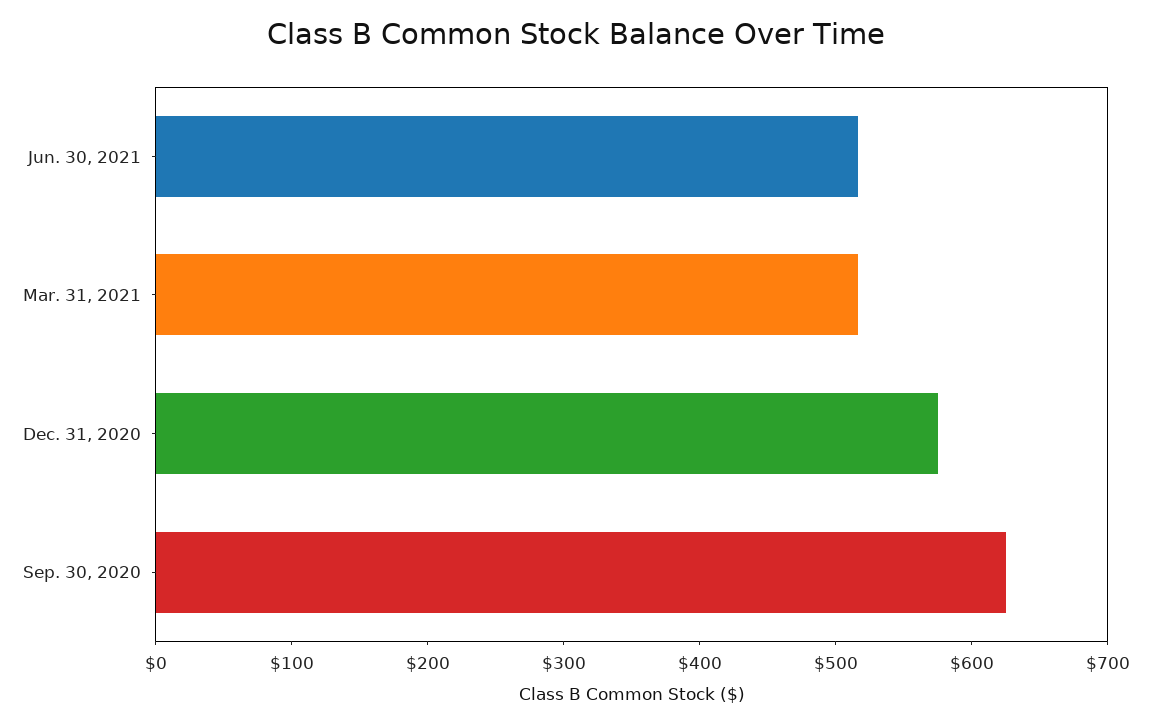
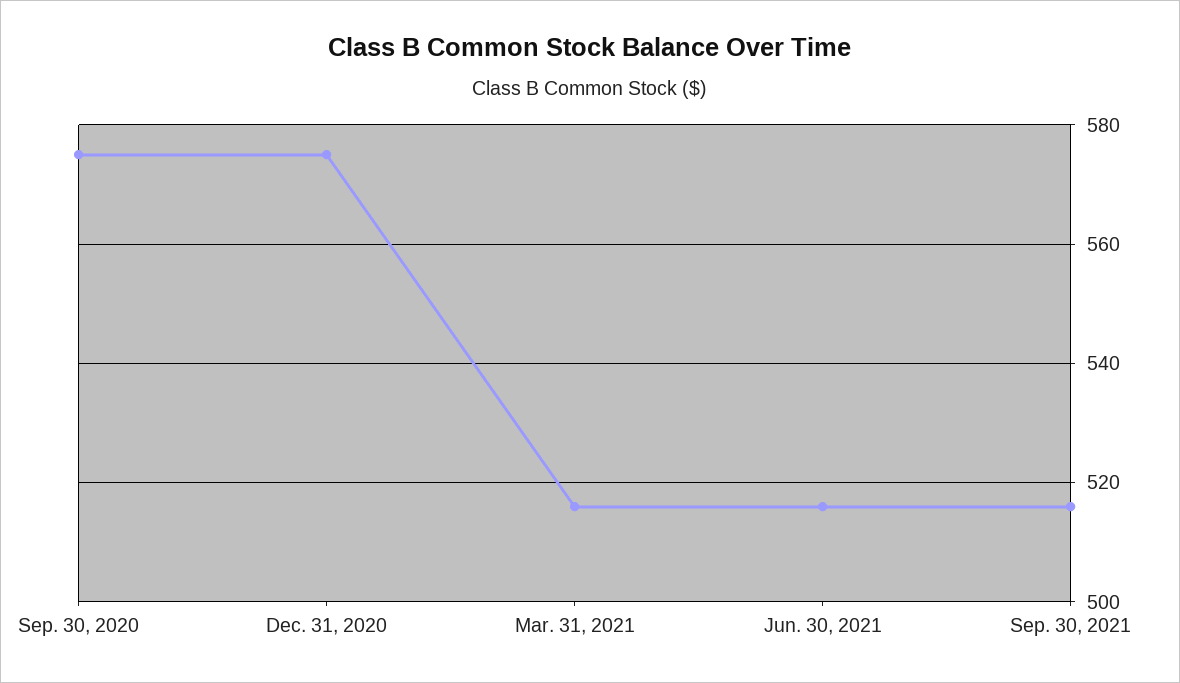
Sep. 30, 2020: 620 -> 575
Sep. 30, 2021: none -> 515

